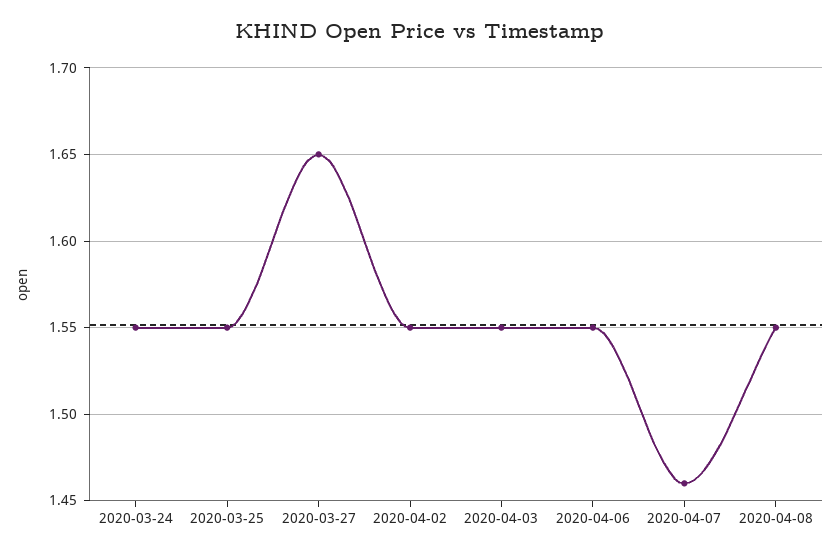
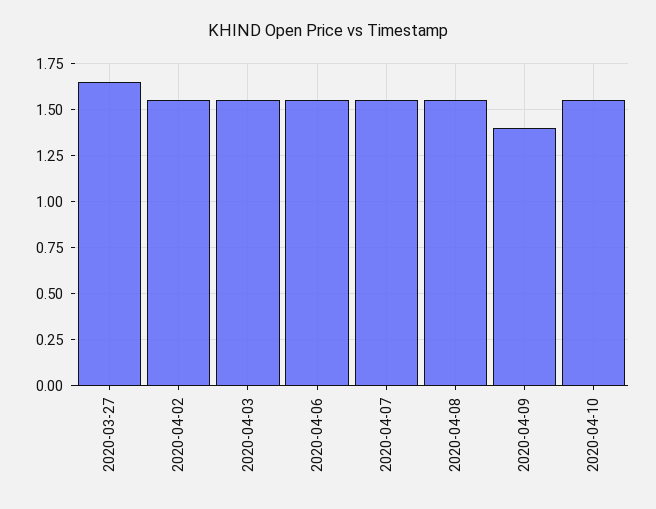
2020-03-24: 1.55 -> none
2020-03-25: 1.55 -> none
2020-04-07: 1.46 -> 1.55
2020-04-09: none -> 1.4
2020-04-10: none -> 1.55

